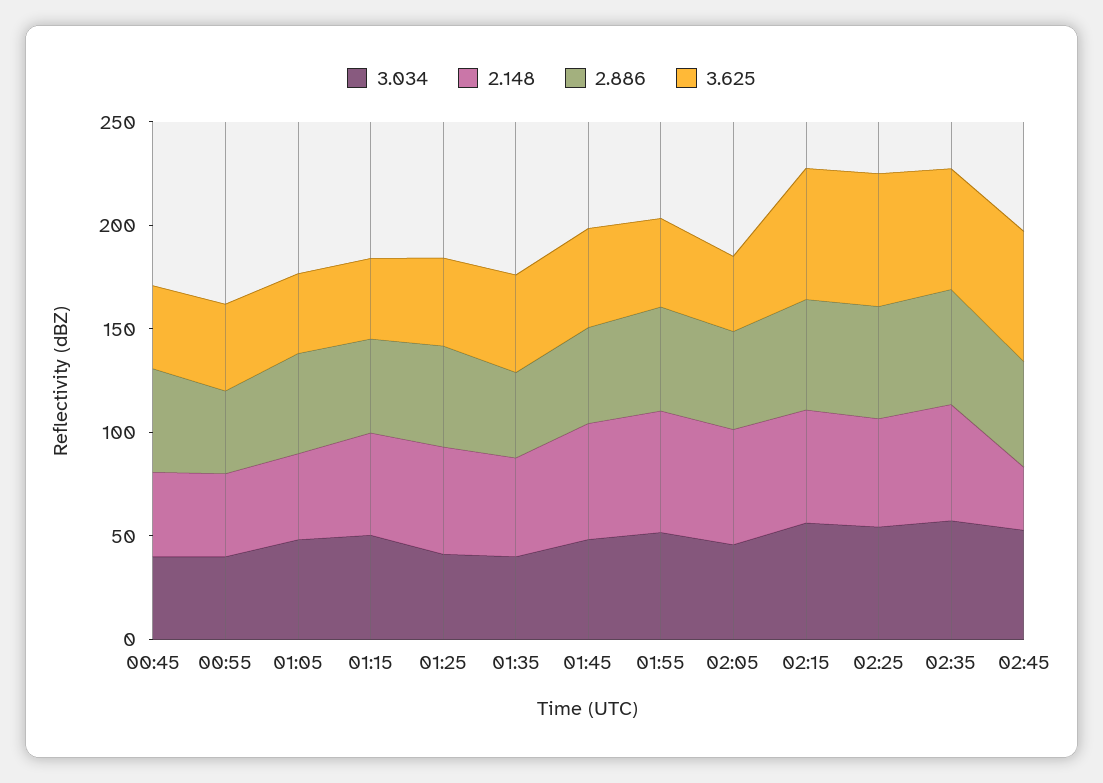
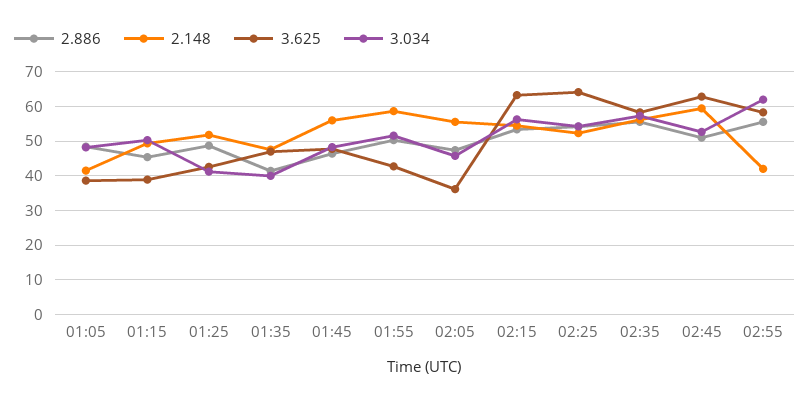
3.034, 00:45: 40 -> none
2.148, 00:45: 40 -> none
2.886, 00:45: 50 -> none
3.625, 00:45: 40 -> none
3.034, 00:55: 40 -> none
2.148, 00:55: 40 -> none
2.886, 00:55: 40 -> none
3.625, 00:55: 40 -> none
2.148, 02:45: 30 -> 60
2.886, 02:55: none -> 56
2.148, 02:55: none -> 42
3.625, 02:55: none -> 58
3.034, 02:55: none -> 62

